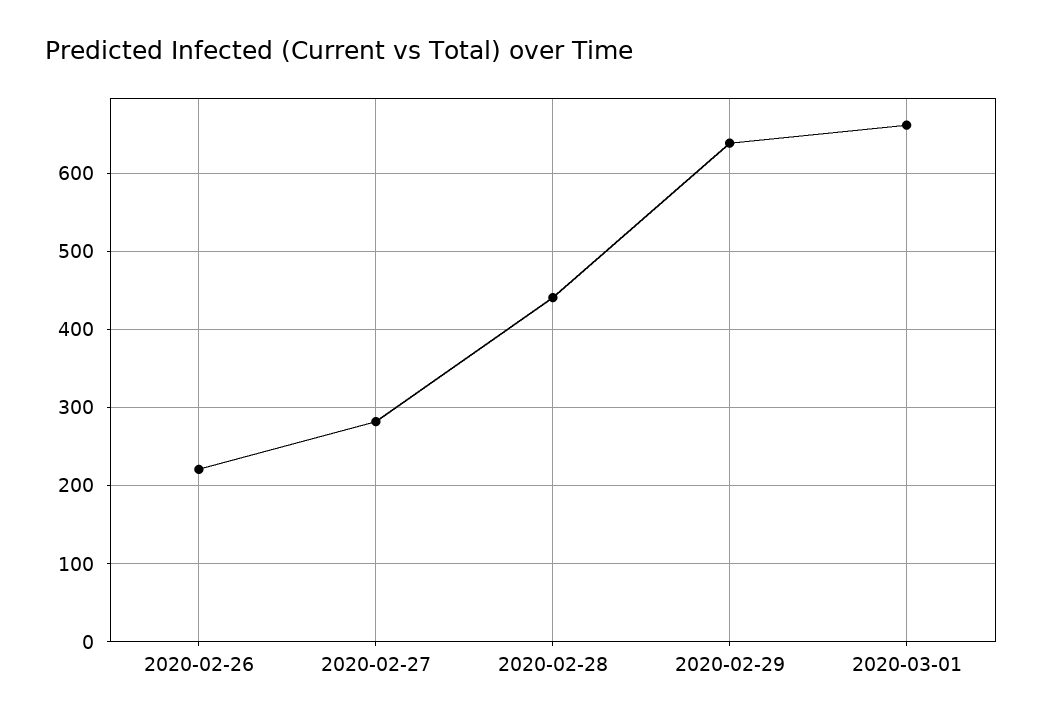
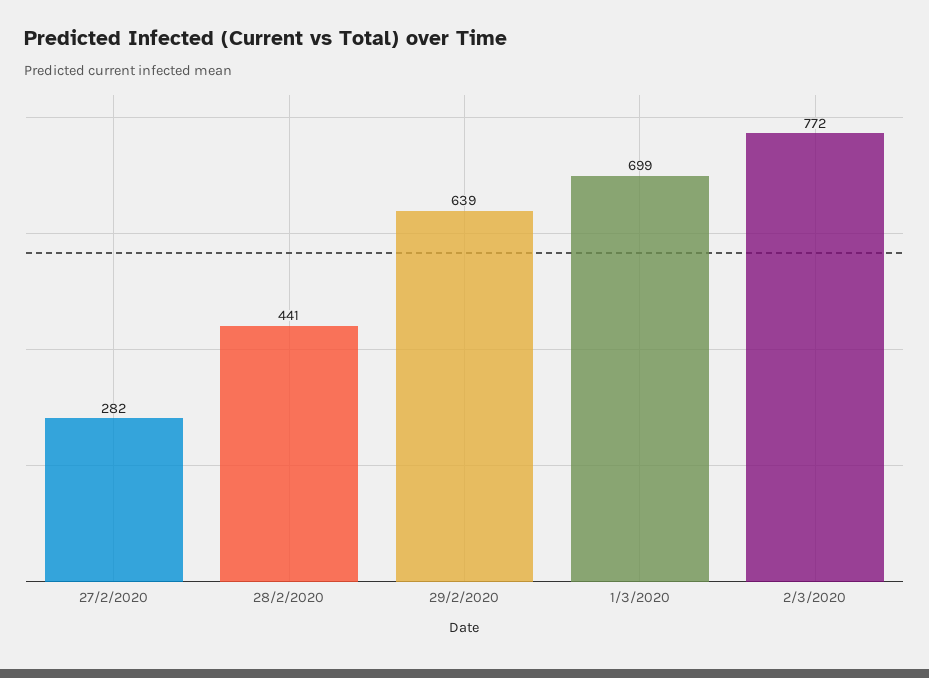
2020-02-26: 220 -> none
2020-03-01: 660 -> 699
2/3/2020: none -> 772

